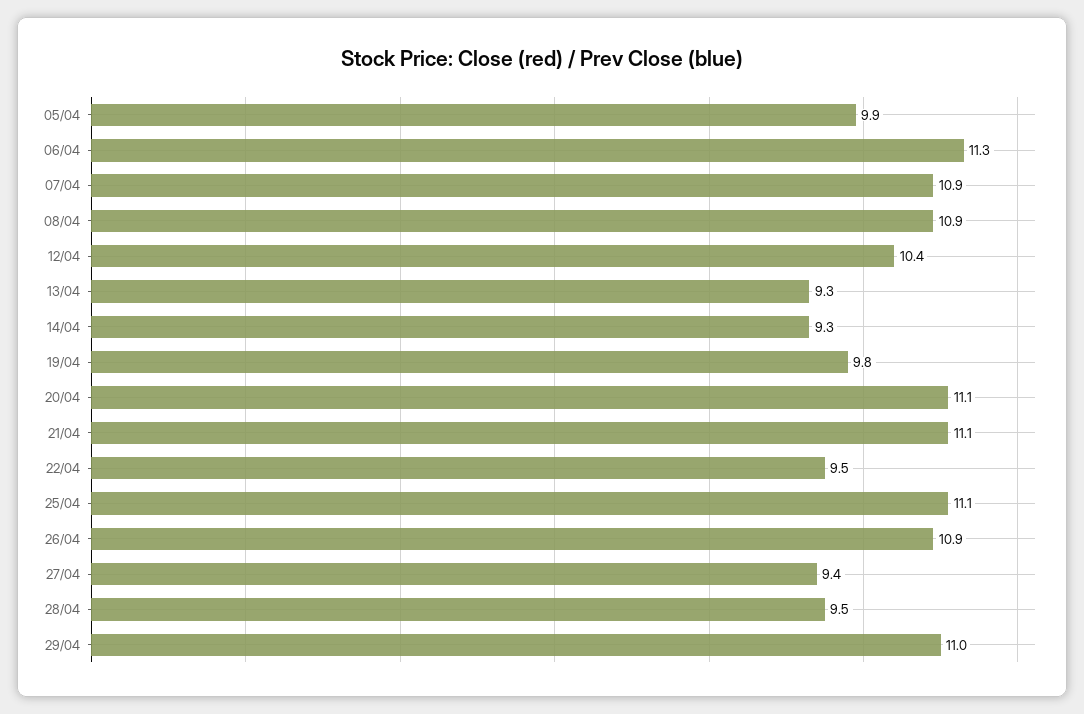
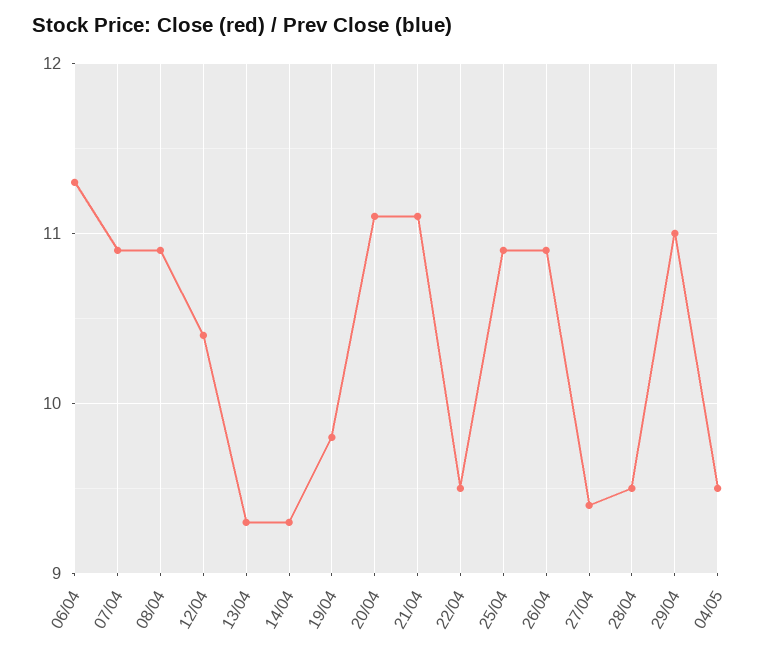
05/04: 9.9 -> none
25/04: 11.1 -> 10.9
04/05: none -> 9.5

